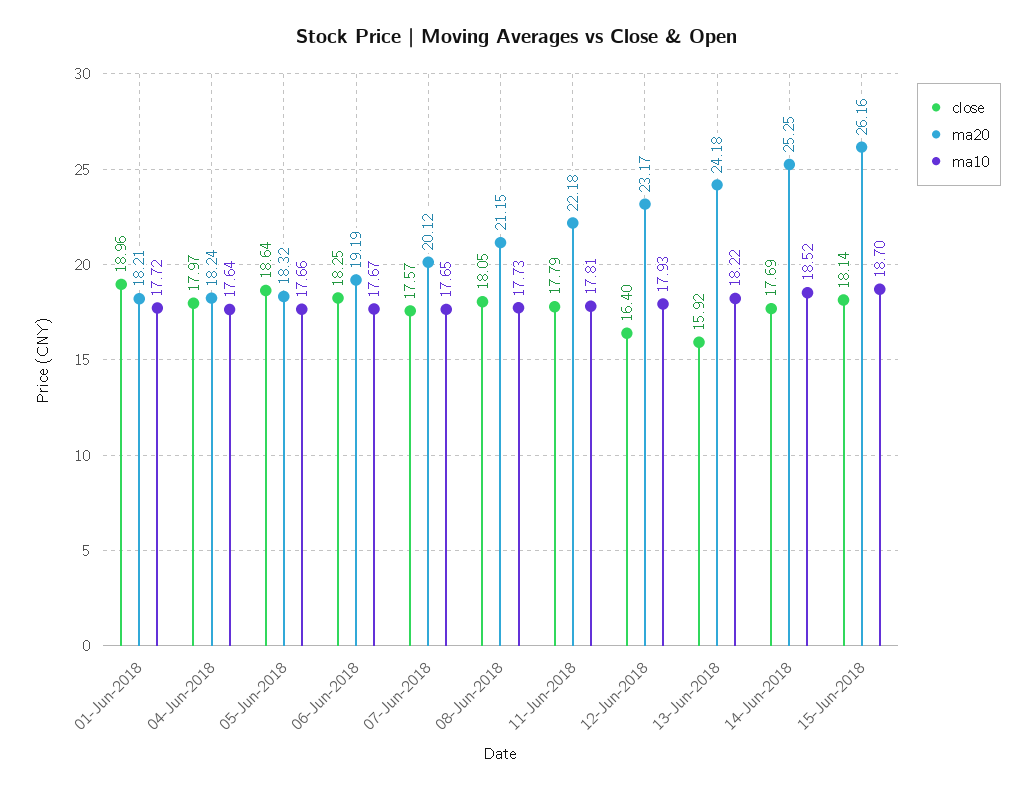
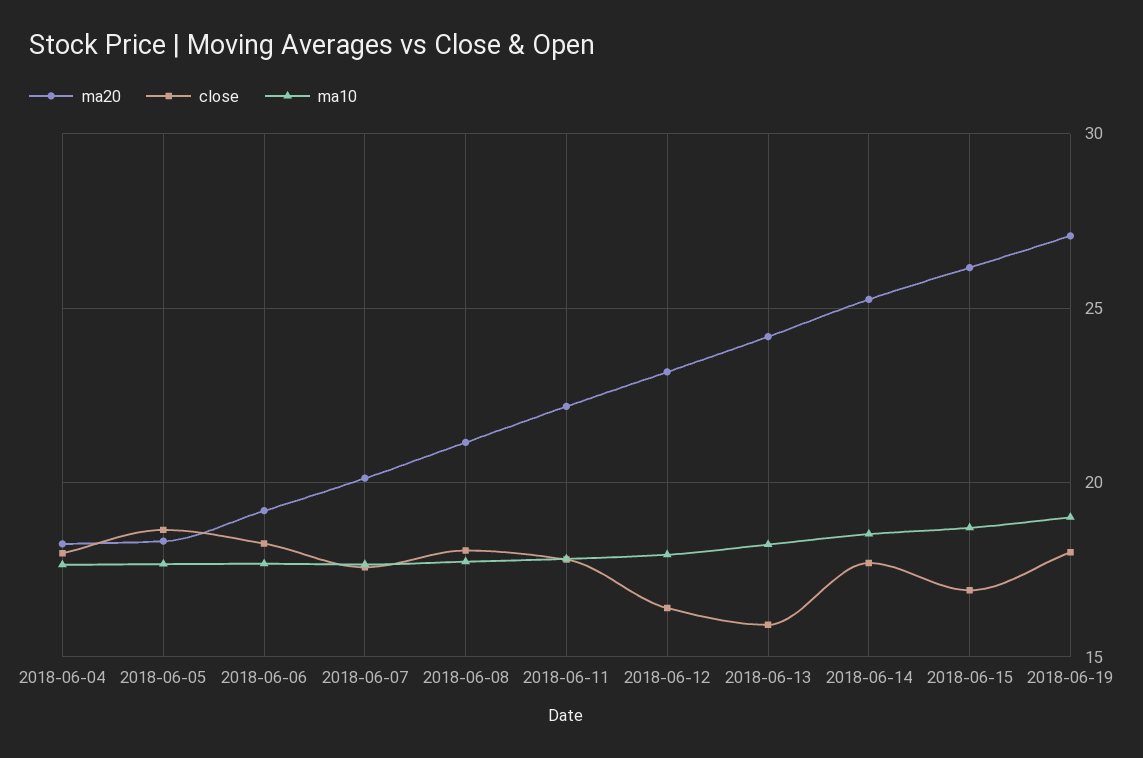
close, 01-Jun-2018: 18.96 -> none
ma20, 01-Jun-2018: 18.21 -> none
ma10, 01-Jun-2018: 17.72 -> none
close, 15-Jun-2018: 18.14 -> 17
ma20, 2018-06-19: none -> 27
close, 2018-06-19: none -> 18
ma10, 2018-06-19: none -> 19

